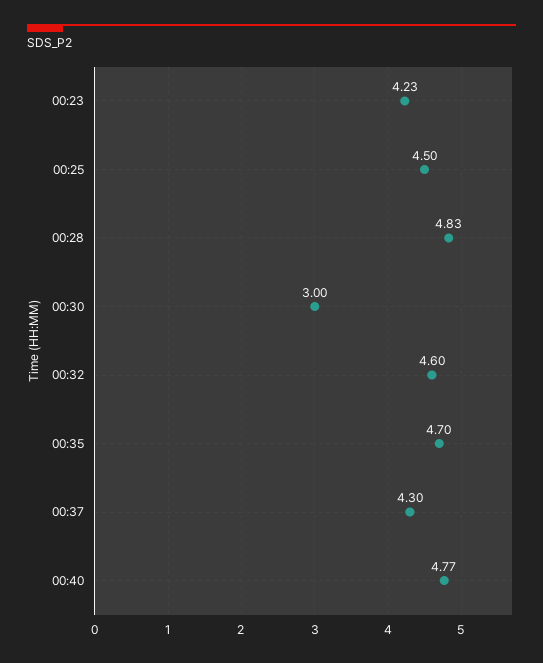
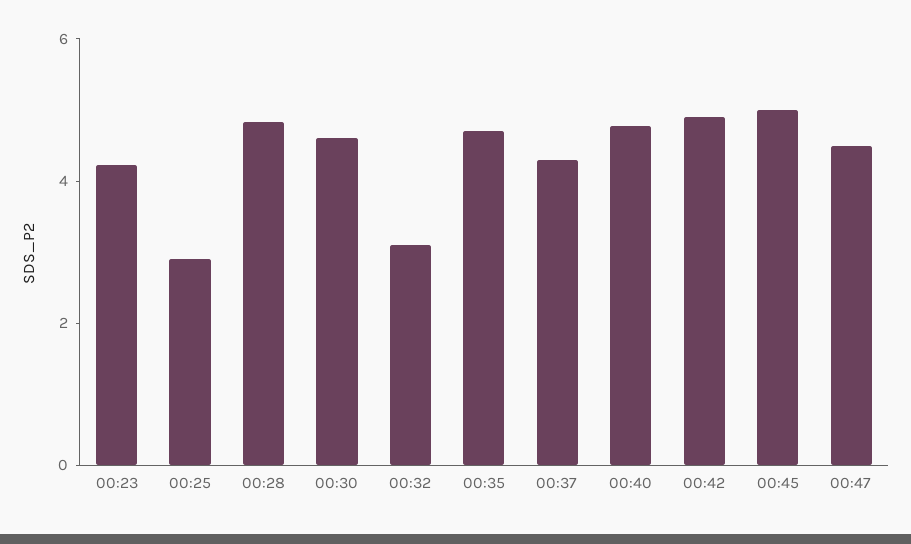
00:25: 4.5 -> 3
00:30: 3 -> 4.5
00:32: 4.6 -> 3
00:42: none -> 5
00:45: none -> 5
00:47: none -> 4.5

